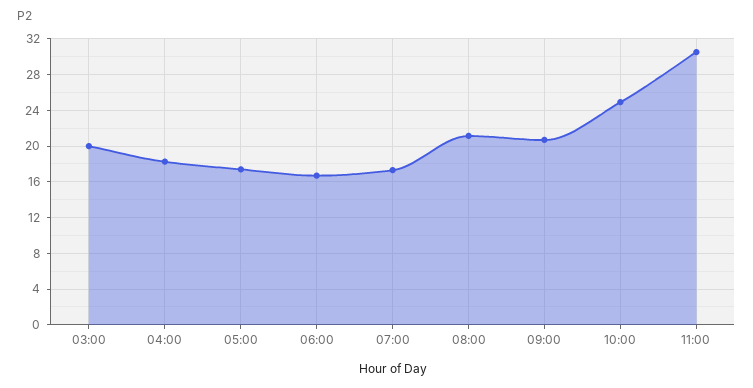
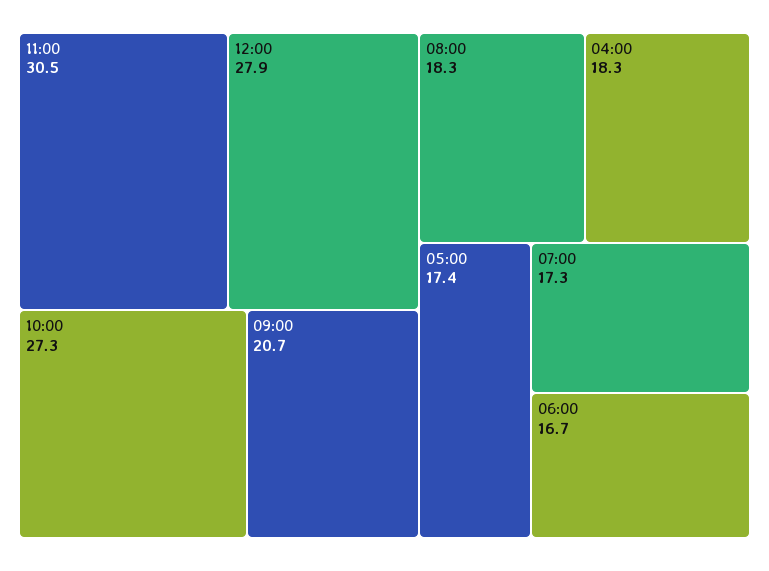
03:00: 20 -> none
08:00: 21 -> 18.3
10:00: 25 -> 27.3
12:00: none -> 27.9

